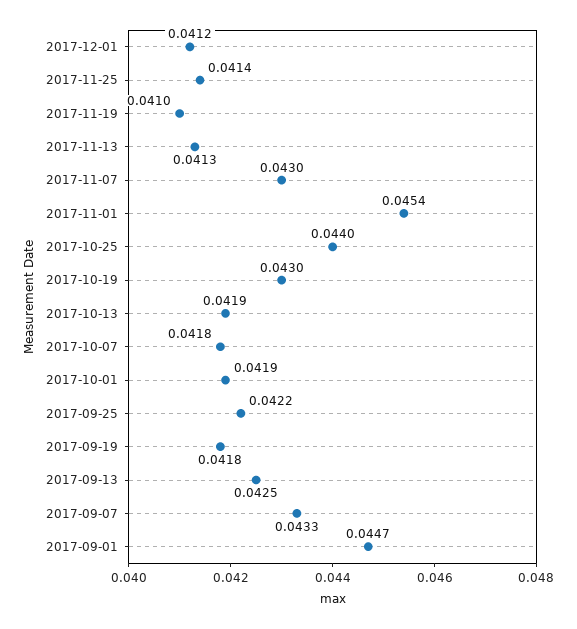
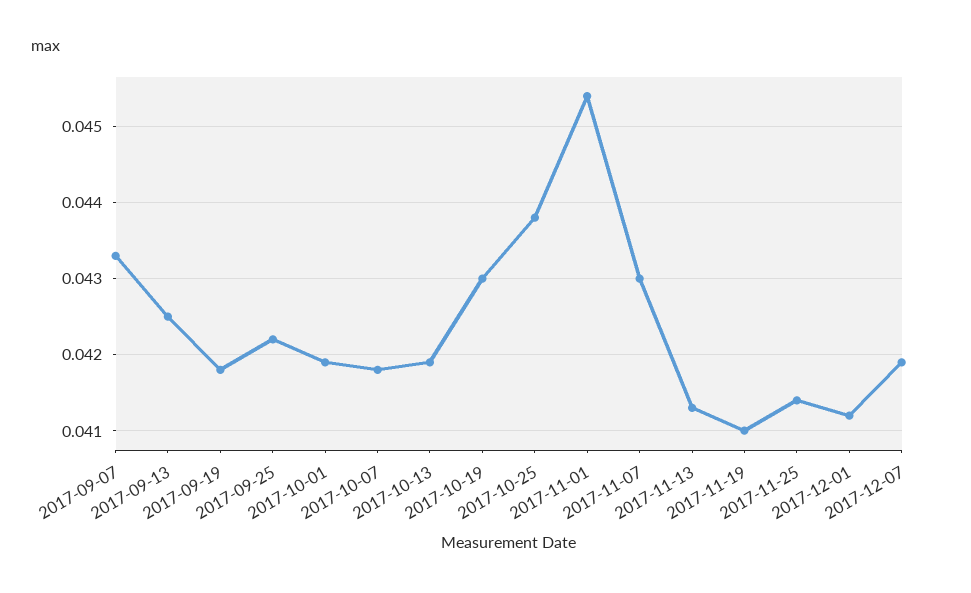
2017-10-25: 0.044 -> 0.0438
2017-09-01: 0.0447 -> none
2017-12-07: none -> 0.0419

